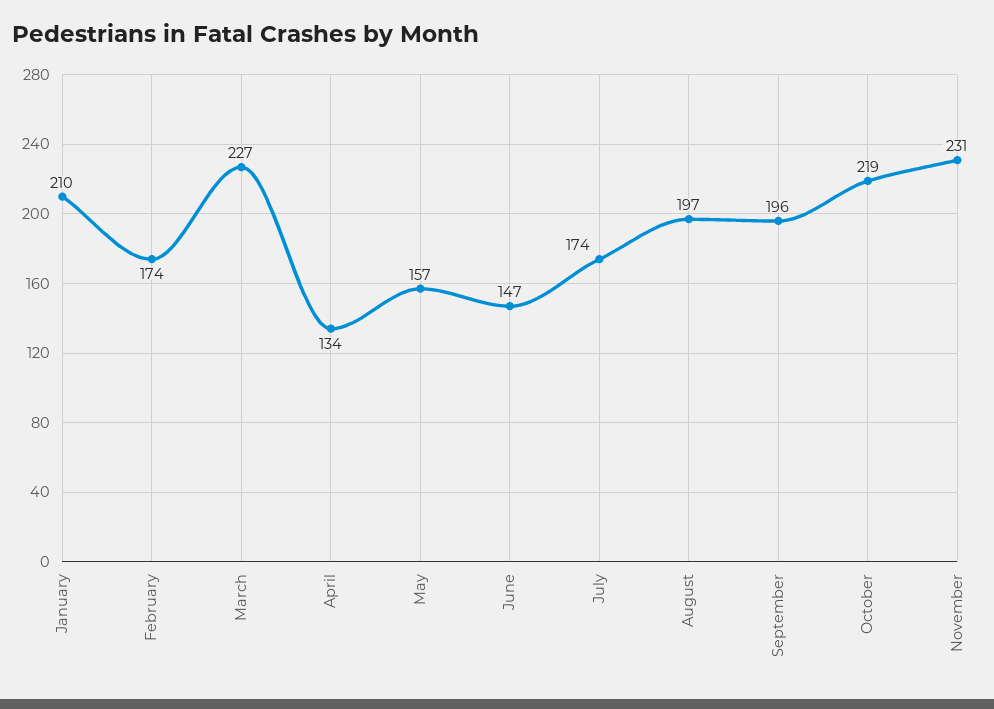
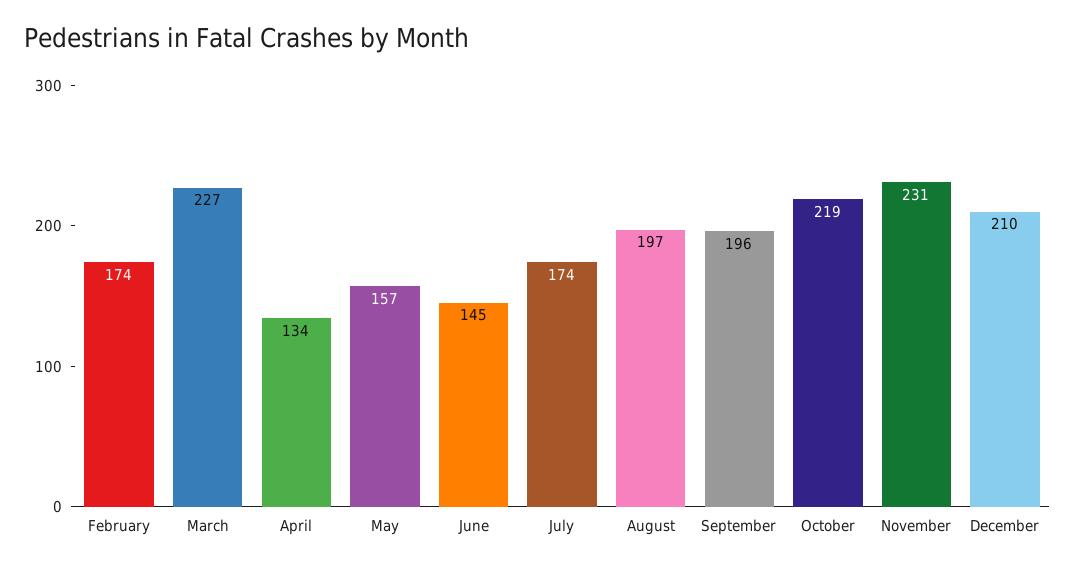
January: 210 -> none
June: 147 -> 145
December: none -> 210

